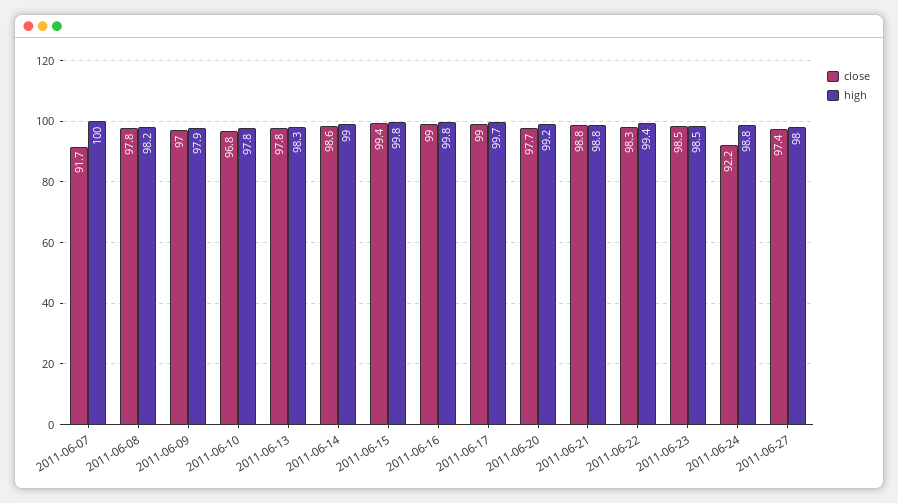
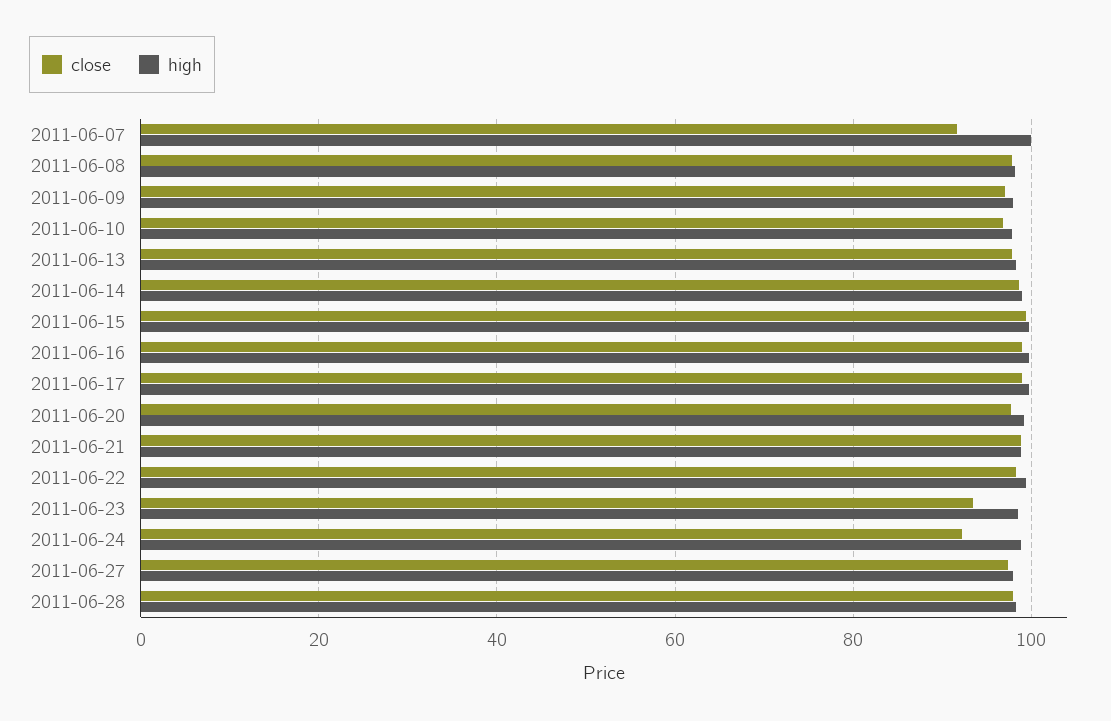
close, 2011-06-23: 98.5 -> 94
close, 2011-06-28: none -> 98
high, 2011-06-28: none -> 98

